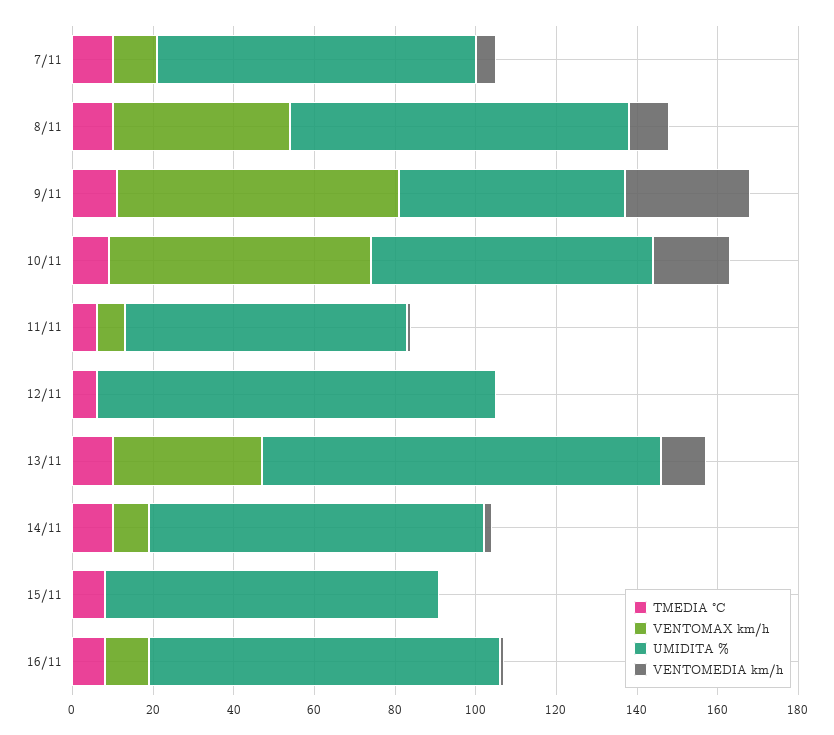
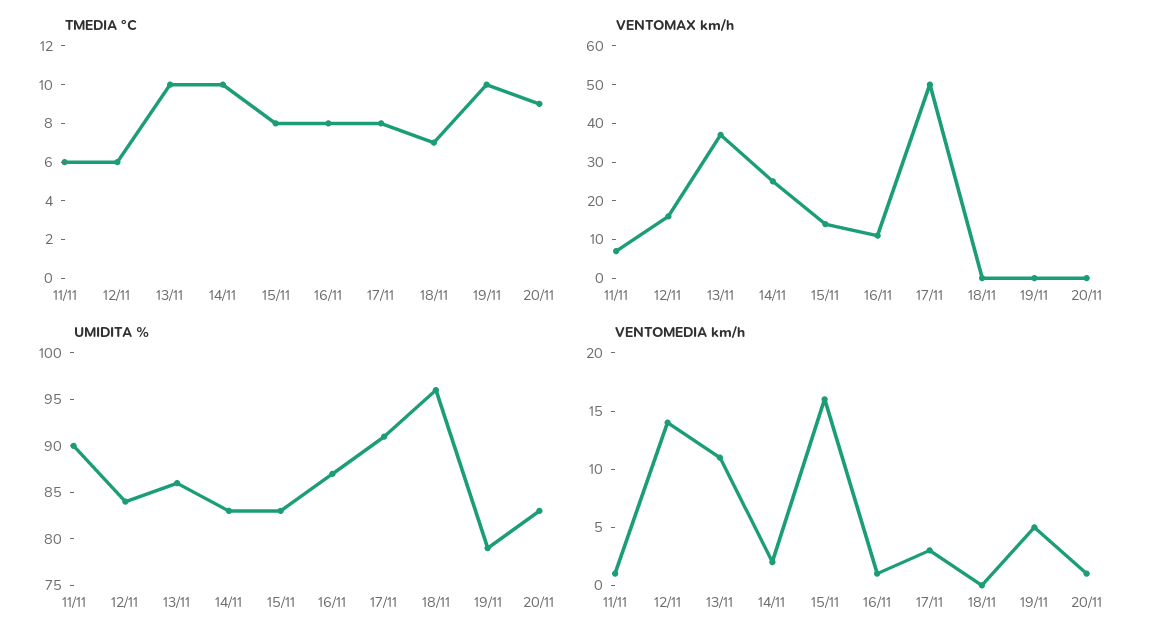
TMEDIA °C, 7/11: 10 -> none
VENTOMAX km/h, 7/11: 10 -> none
UMIDITA %, 7/11: 80 -> none
VENTOMEDIA km/h, 7/11: 5 -> none
TMEDIA °C, 8/11: 10 -> none
VENTOMAX km/h, 8/11: 45 -> none
UMIDITA %, 8/11: 85 -> none
VENTOMEDIA km/h, 8/11: 10 -> none
TMEDIA °C, 9/11: 10 -> none
VENTOMAX km/h, 9/11: 70 -> none
UMIDITA %, 9/11: 55 -> none
VENTOMEDIA km/h, 9/11: 30 -> none
TMEDIA °C, 10/11: 10 -> none
VENTOMAX km/h, 10/11: 65 -> none
UMIDITA %, 10/11: 70 -> none
VENTOMEDIA km/h, 10/11: 20 -> none
UMIDITA %, 11/11: 70 -> 90
VENTOMAX km/h, 12/11: 0 -> 15
UMIDITA %, 12/11: 100 -> 84
VENTOMEDIA km/h, 12/11: 0 -> 14
UMIDITA %, 13/11: 100 -> 86
VENTOMAX km/h, 14/11: 10 -> 25
VENTOMAX km/h, 15/11: 0 -> 15
VENTOMEDIA km/h, 15/11: 0 -> 16
TMEDIA °C, 17/11: none -> 8
TMEDIA °C, 18/11: none -> 7
TMEDIA °C, 19/11: none -> 10
TMEDIA °C, 20/11: none -> 9
VENTOMAX km/h, 17/11: none -> 50
VENTOMAX km/h, 18/11: none -> 0
VENTOMAX km/h, 19/11: none -> 0
VENTOMAX km/h, 20/11: none -> 0
UMIDITA %, 17/11: none -> 91
UMIDITA %, 18/11: none -> 96
UMIDITA %, 19/11: none -> 79
UMIDITA %, 20/11: none -> 83
VENTOMEDIA km/h, 17/11: none -> 3
VENTOMEDIA km/h, 18/11: none -> 0
VENTOMEDIA km/h, 19/11: none -> 5
VENTOMEDIA km/h, 20/11: none -> 1

